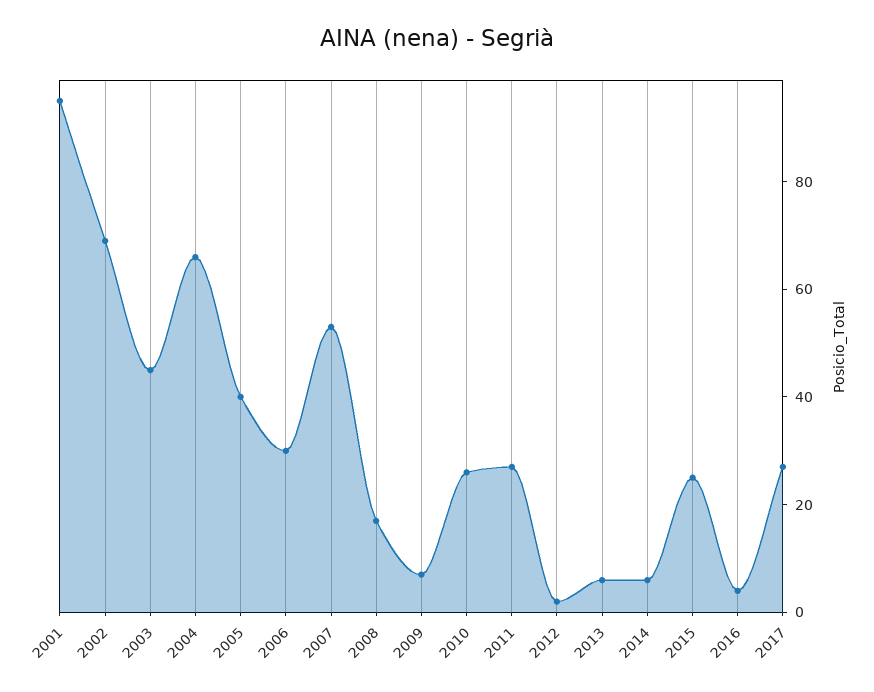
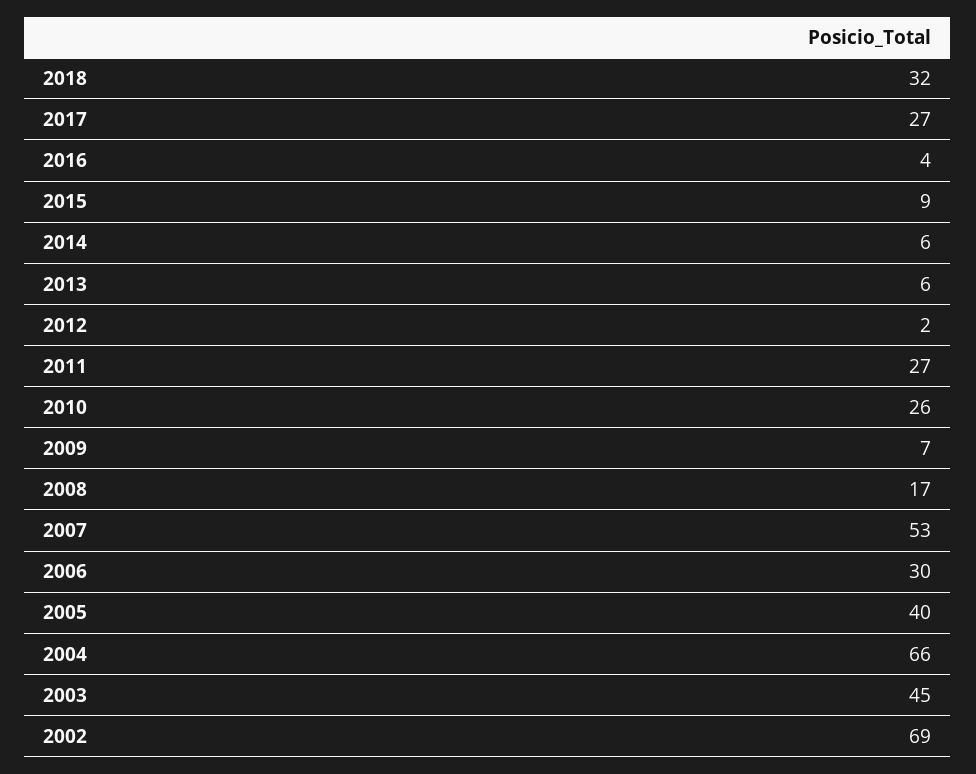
2001: 95 -> none
2015: 25 -> 9
2018: none -> 32

